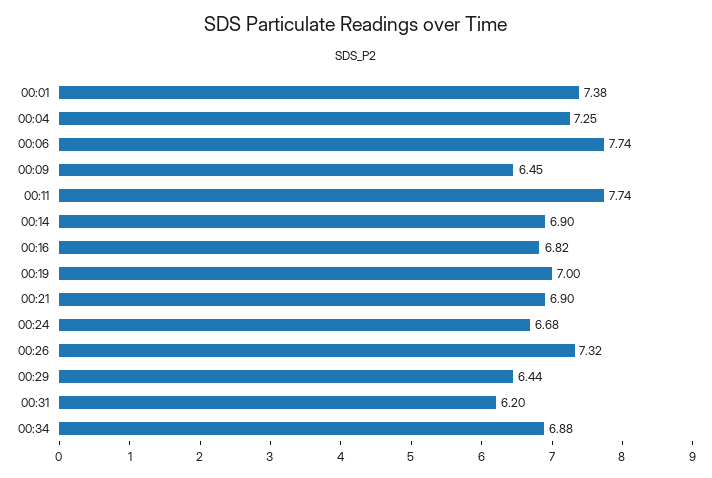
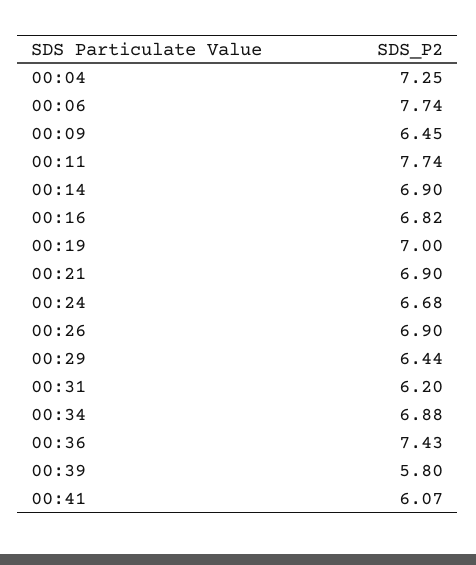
00:01: 7.38 -> none
00:26: 7.32 -> 6.9
00:36: none -> 7.43
00:39: none -> 5.8
00:41: none -> 6.07

